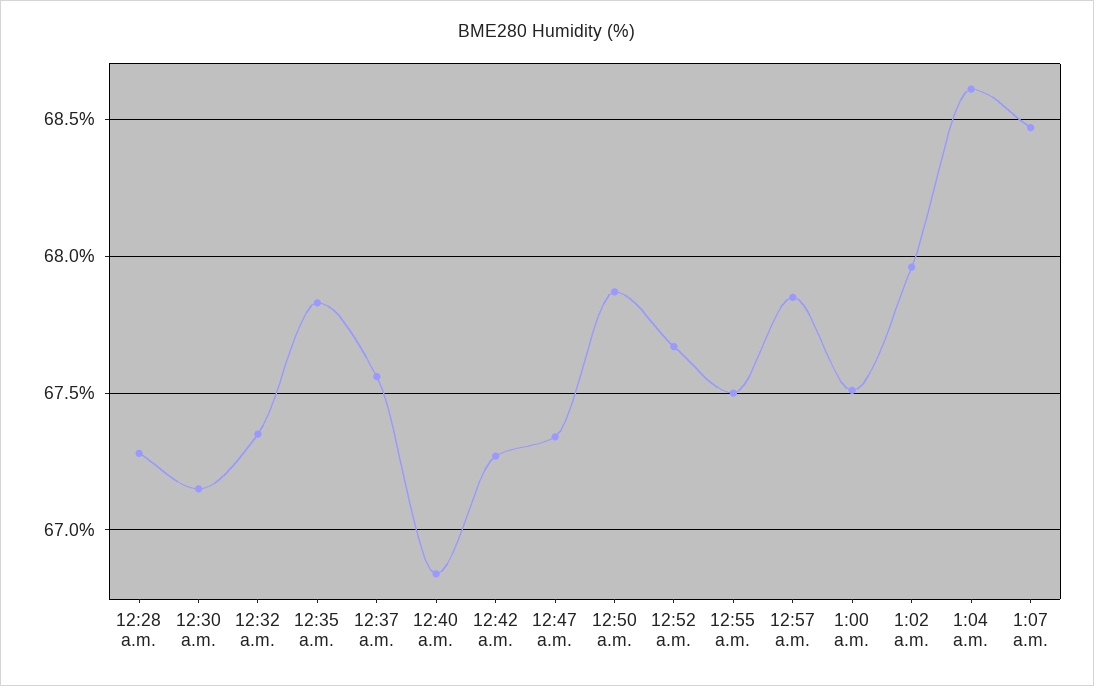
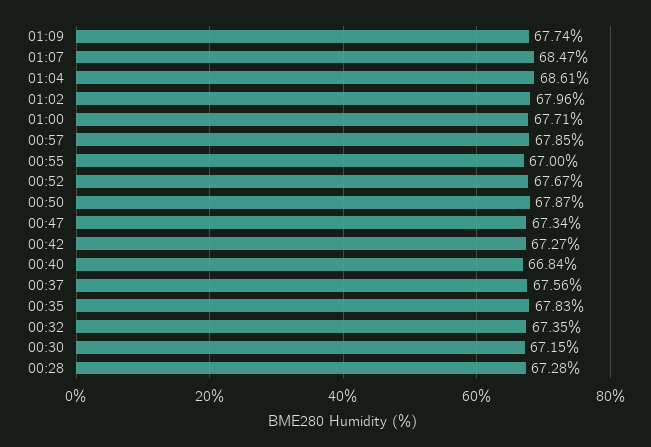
12:55 a.m.: 67.5 -> 67
1:00 a.m.: 67.5 -> 67.71
01:09: none -> 67.74

